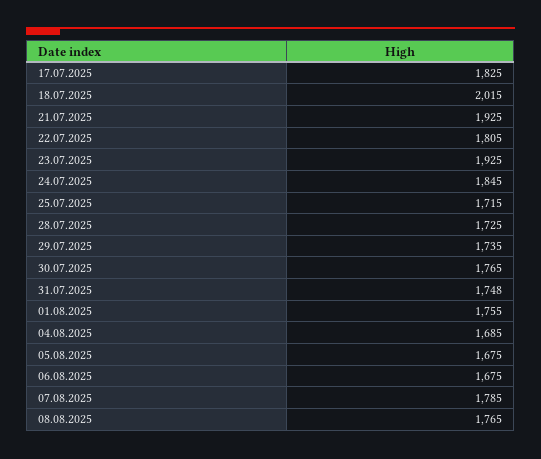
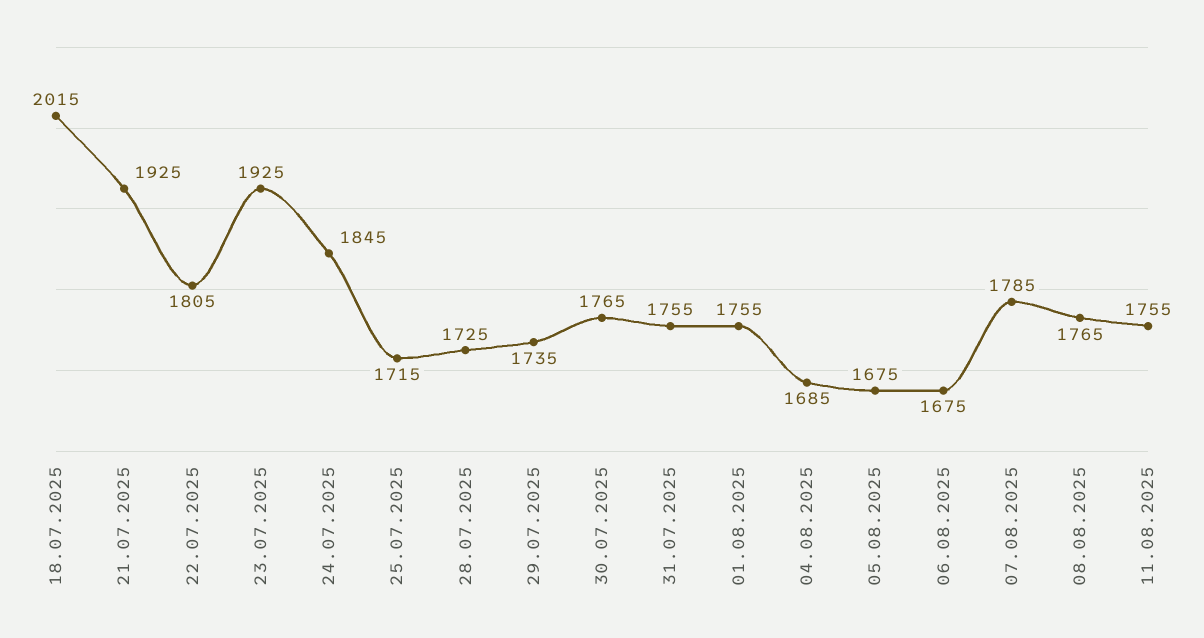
17.07.2025: 1825 -> none
31.07.2025: 1748 -> 1755
11.08.2025: none -> 1755

